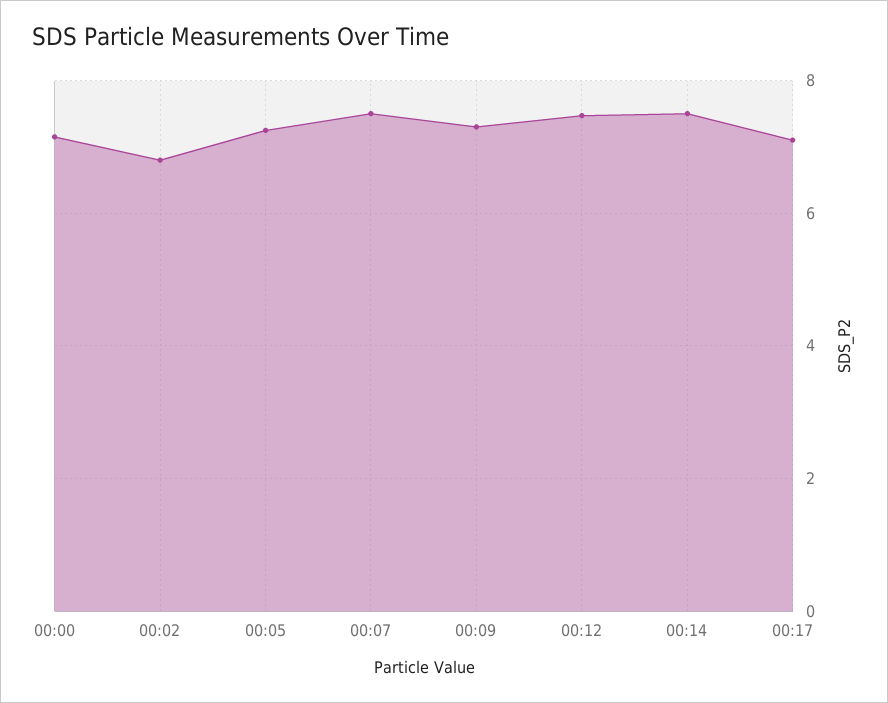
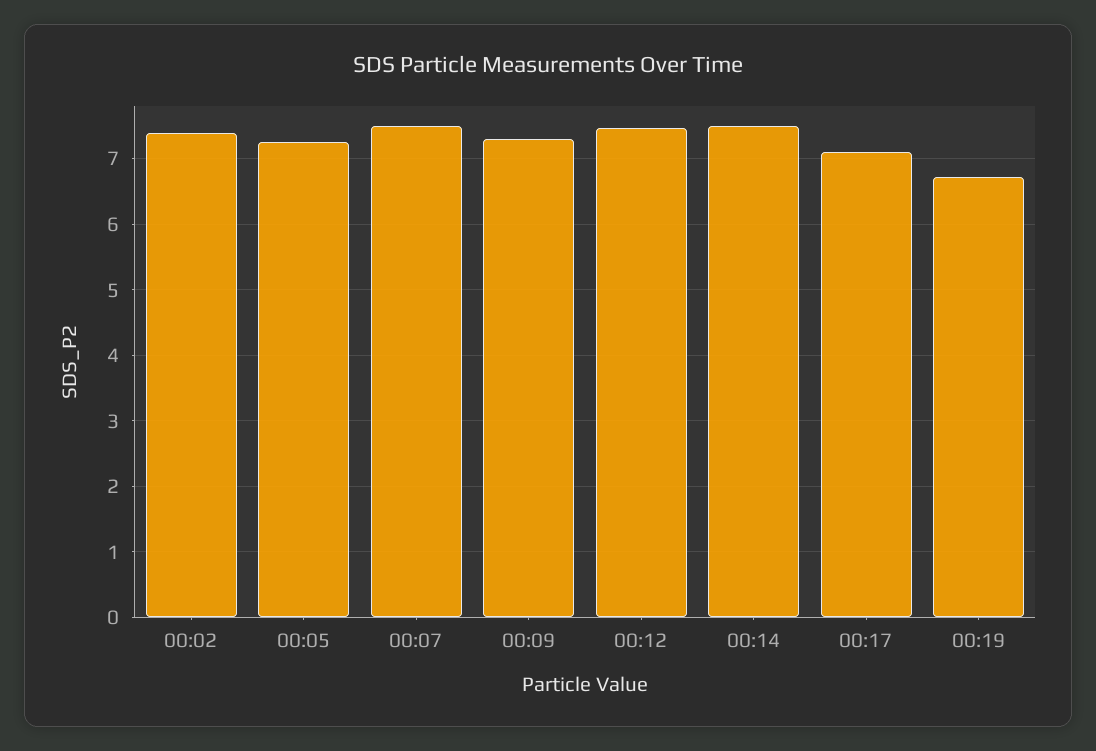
00:00: 7.2 -> none
00:02: 6.8 -> 7.4
00:19: none -> 6.7

